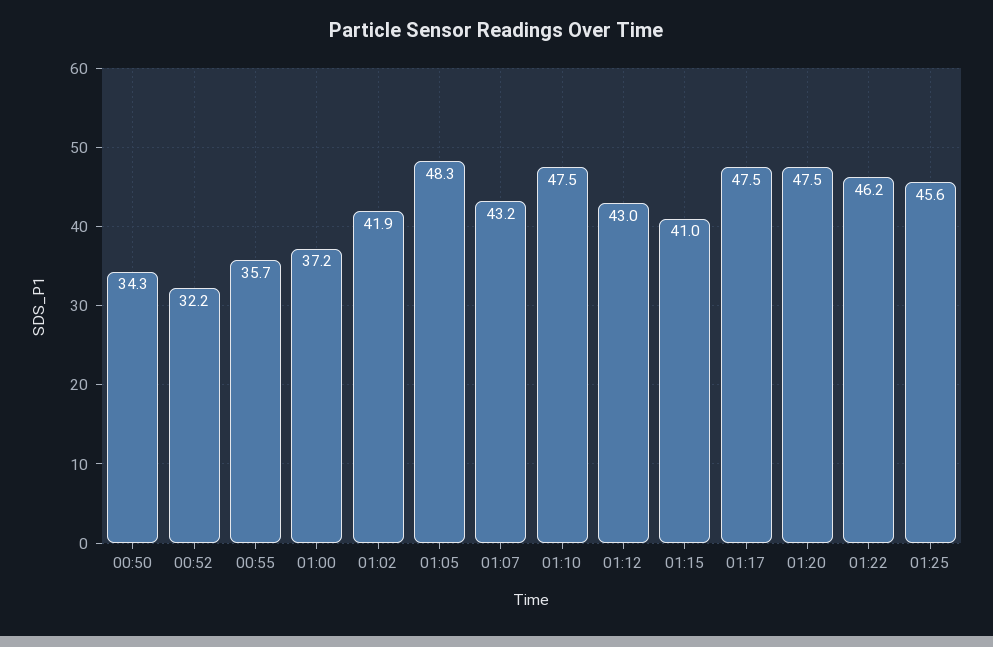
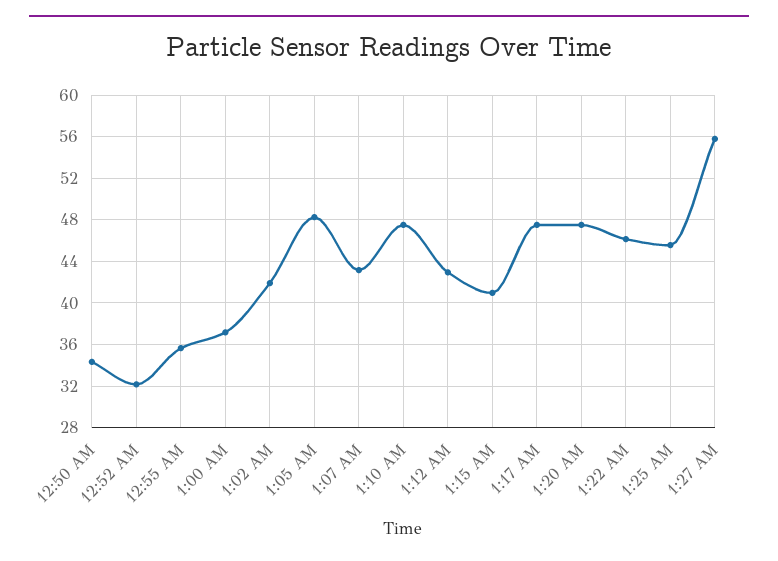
1:27 AM: none -> 56

